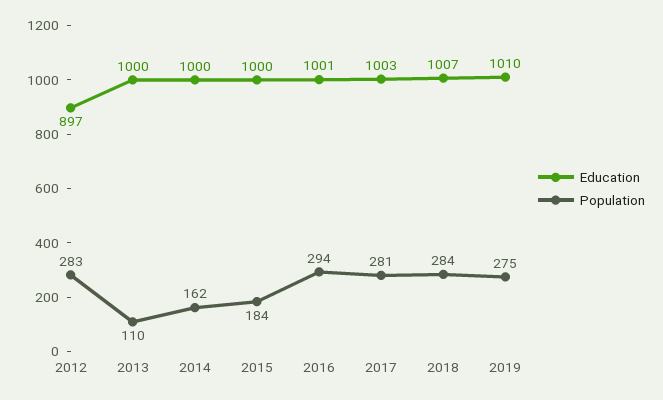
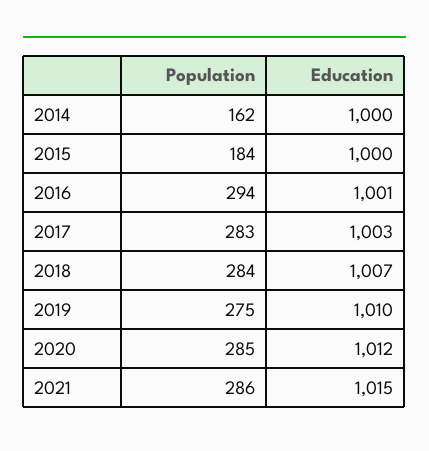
Education, 2012: 897 -> none
Population, 2012: 283 -> none
Education, 2013: 1000 -> none
Population, 2013: 110 -> none
Population, 2017: 281 -> 283
Population, 2020: none -> 285
Education, 2020: none -> 1012
Population, 2021: none -> 286
Education, 2021: none -> 1015

